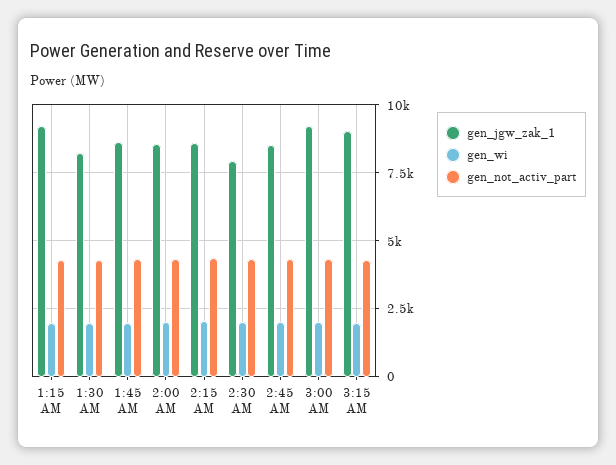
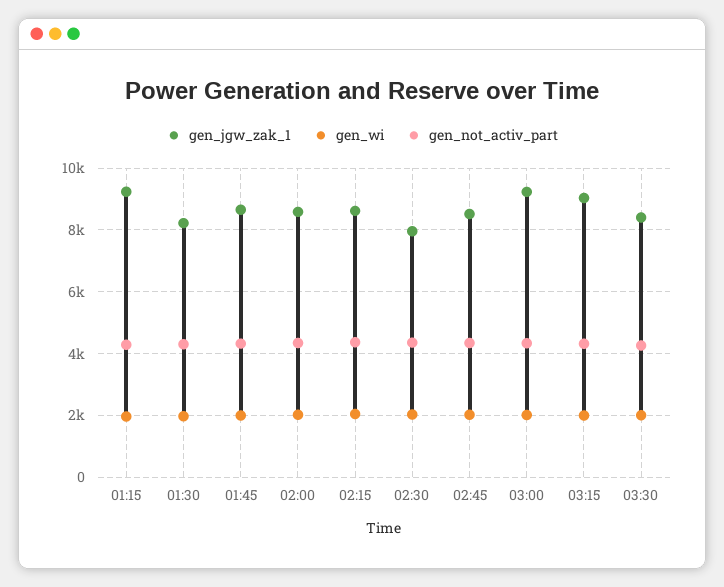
gen_jgw_zak_1, 03:30: none -> 8400
gen_wi, 03:30: none -> 2000
gen_not_activ_part, 03:30: none -> 4200

